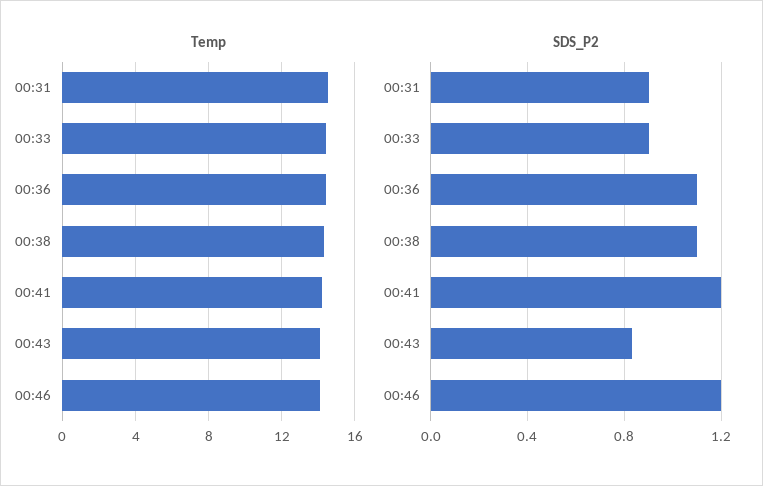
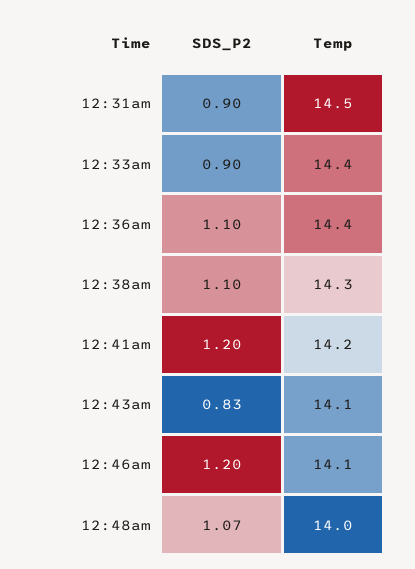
SDS_P2, 12:48am: none -> 1.07
Temp, 12:48am: none -> 14

